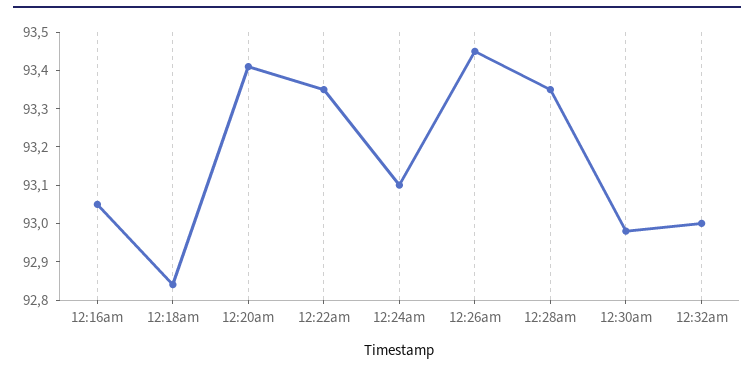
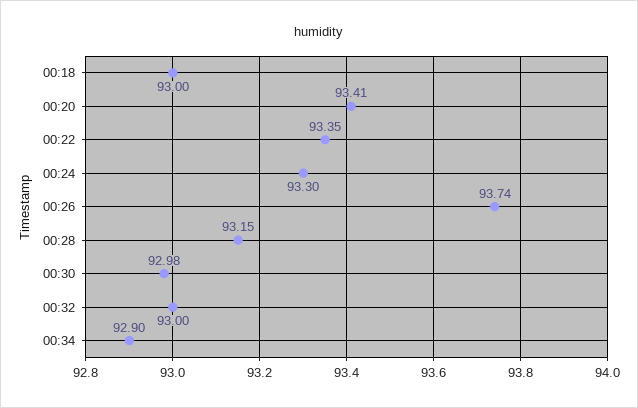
12:16am: 93.05 -> none
12:18am: 92.85 -> 93
12:24am: 93.1 -> 93.3
12:26am: 93.45 -> 93.74
12:28am: 93.35 -> 93.15
00:34: none -> 92.9

